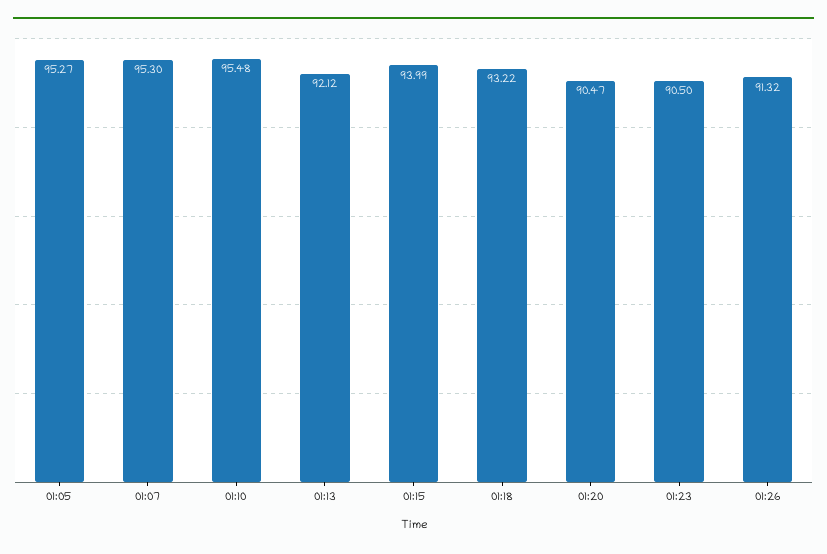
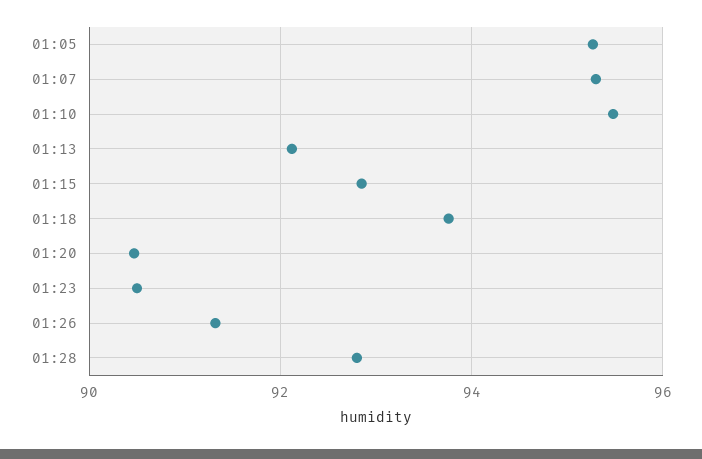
01:15: 93.99 -> 92.8
01:18: 93.22 -> 93.8
01:28: none -> 92.8

